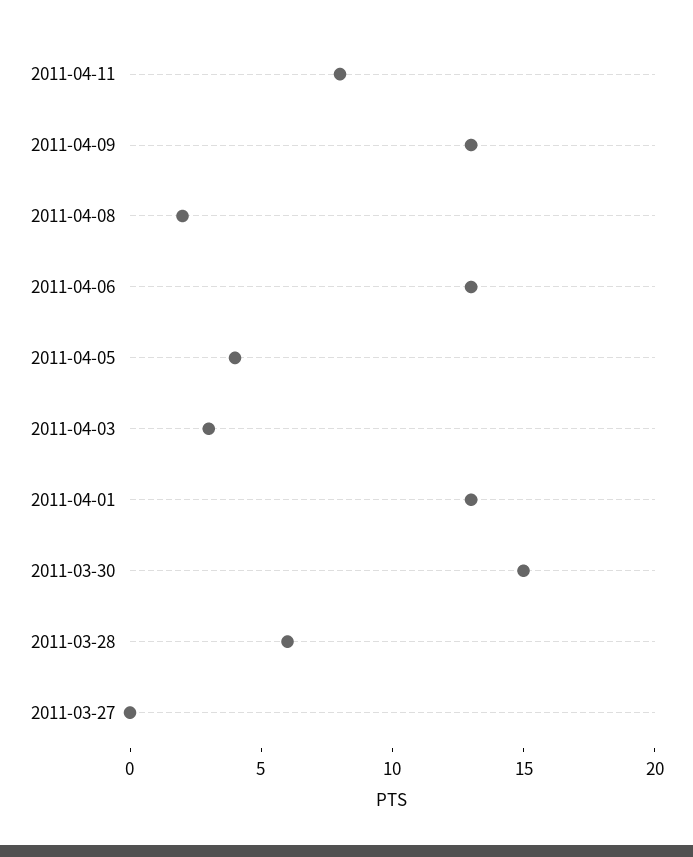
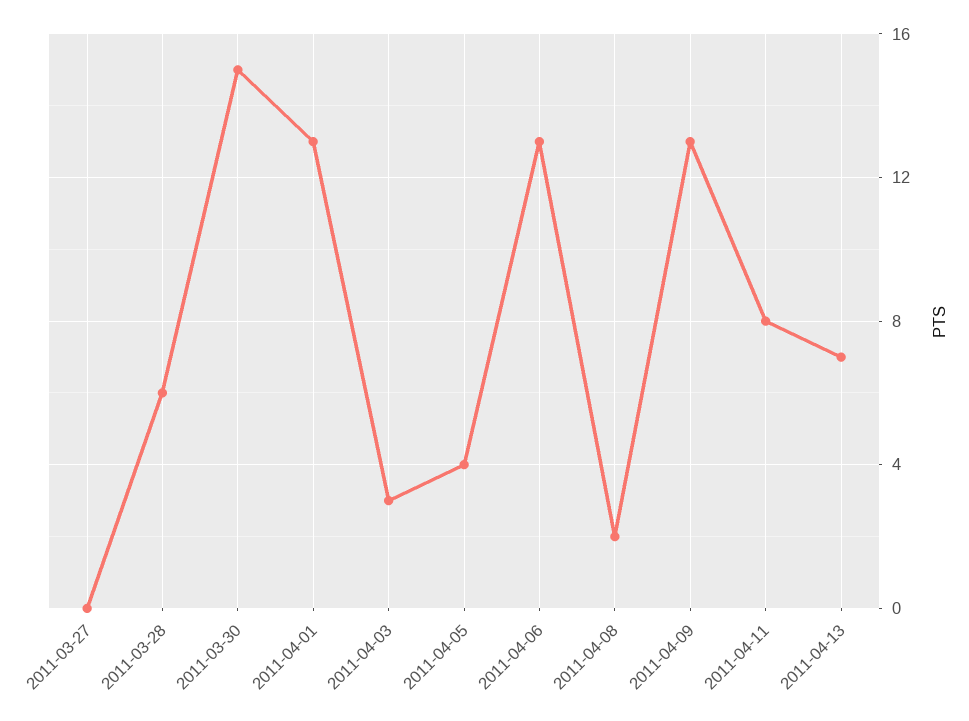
2011-04-13: none -> 7

